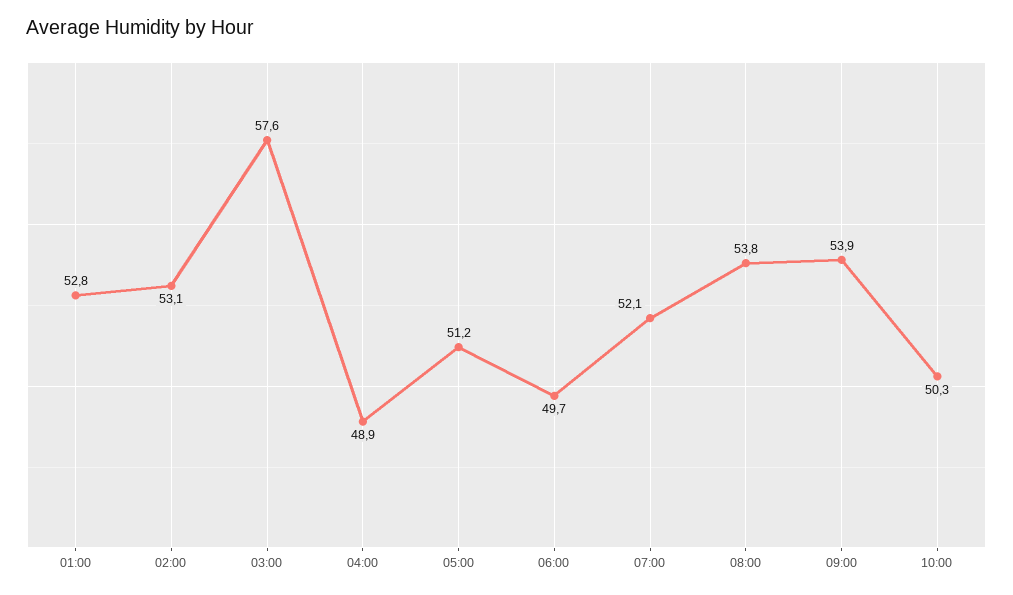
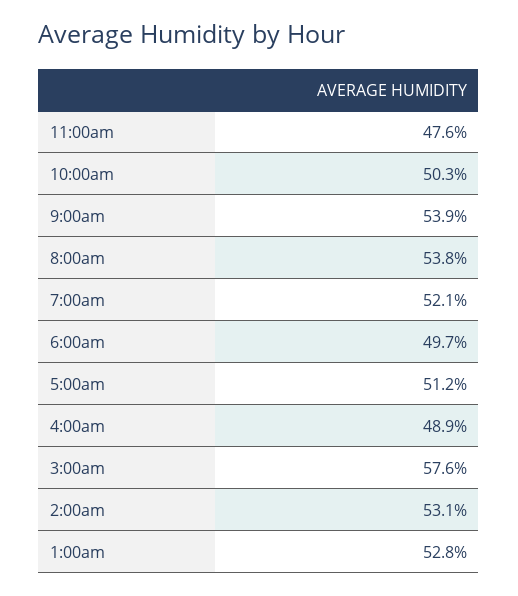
11:00am: none -> 47.6

